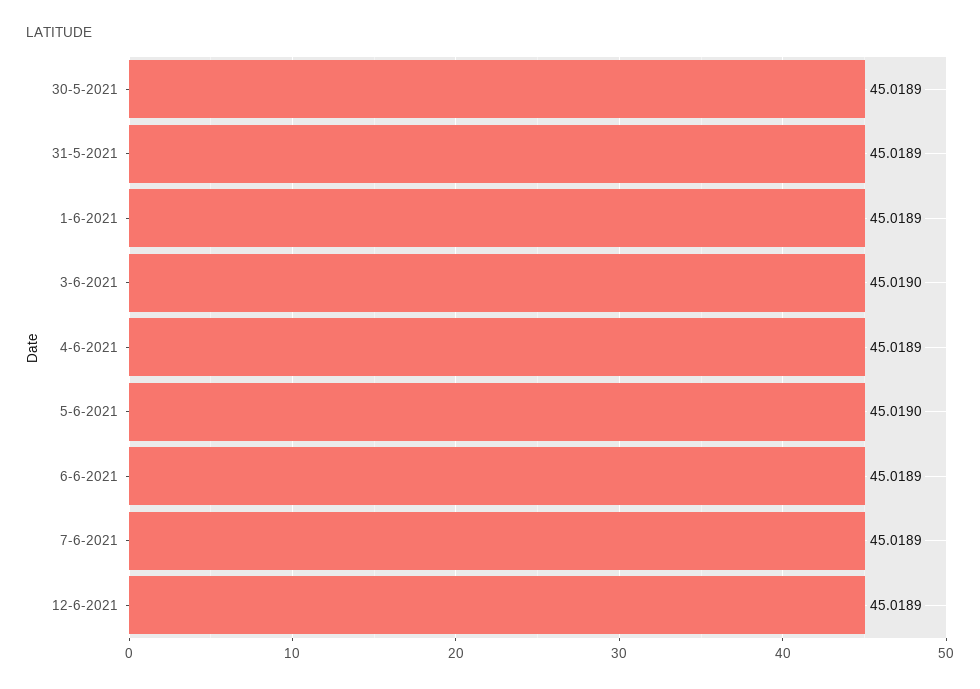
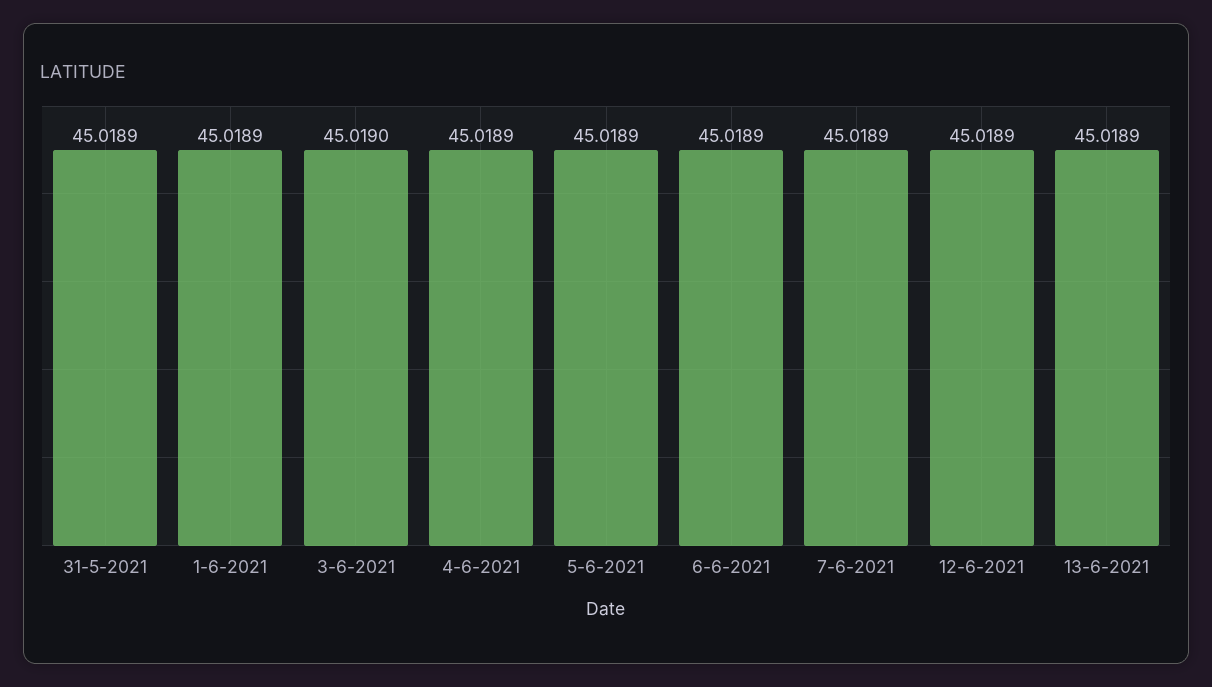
30-5-2021: 45.0189 -> none
5-6-2021: 45.019 -> 45.0189
13-6-2021: none -> 45.0189

